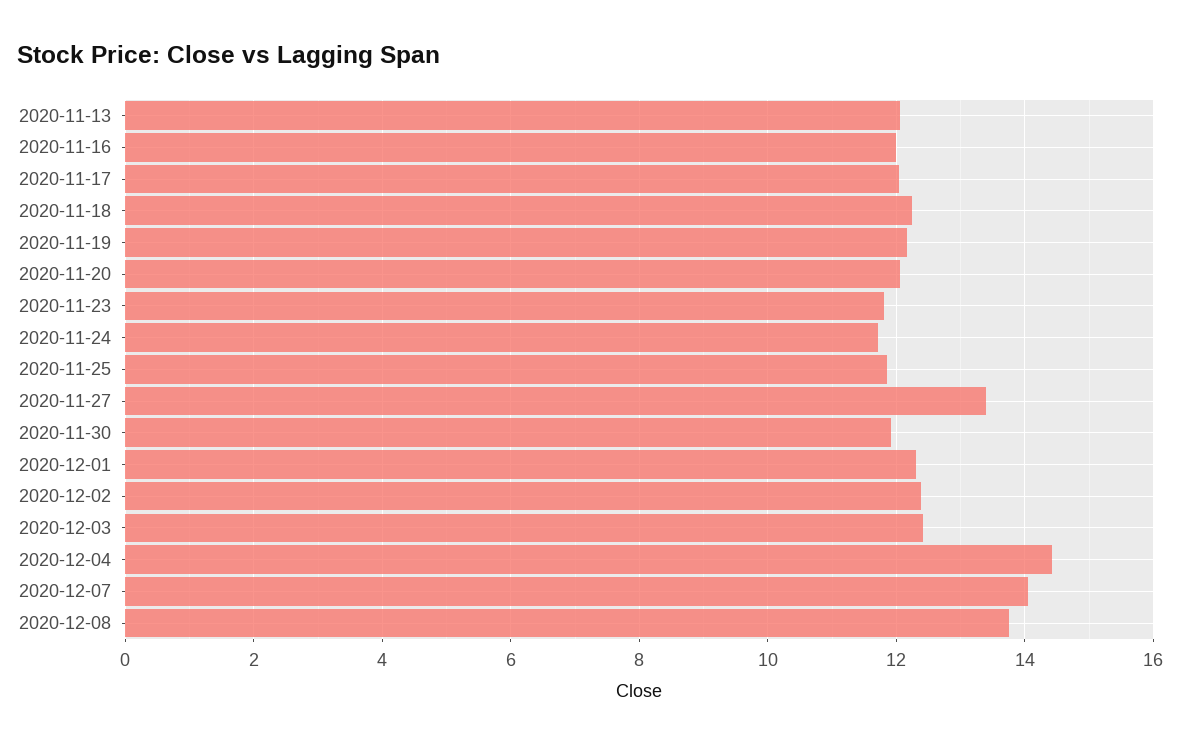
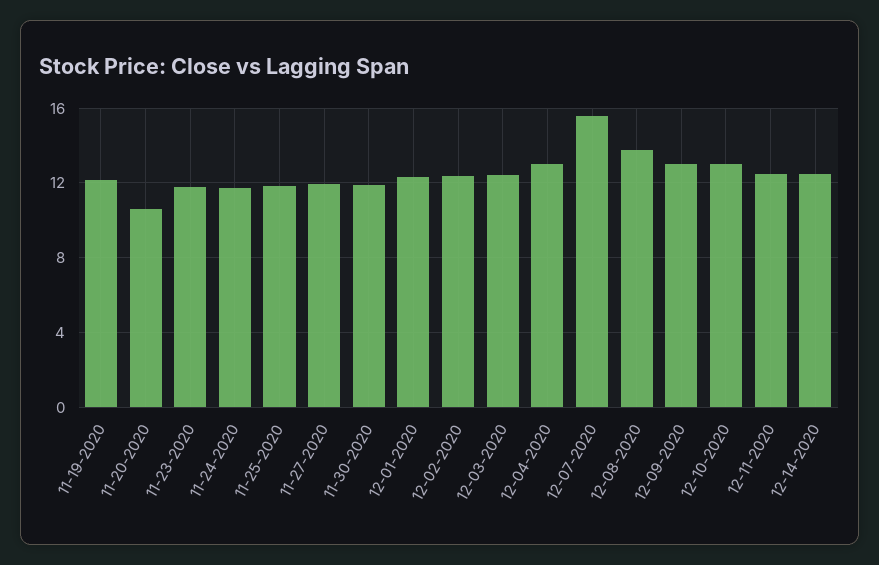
2020-11-13: 12 -> none
2020-11-16: 12 -> none
2020-11-17: 12 -> none
2020-11-18: 12.2 -> none
2020-11-20: 12 -> 10.5
2020-11-27: 13.4 -> 12
2020-12-04: 14.4 -> 13
2020-12-07: 14 -> 15.5
12-09-2020: none -> 13
12-10-2020: none -> 13
12-11-2020: none -> 12.5
12-14-2020: none -> 12.5

